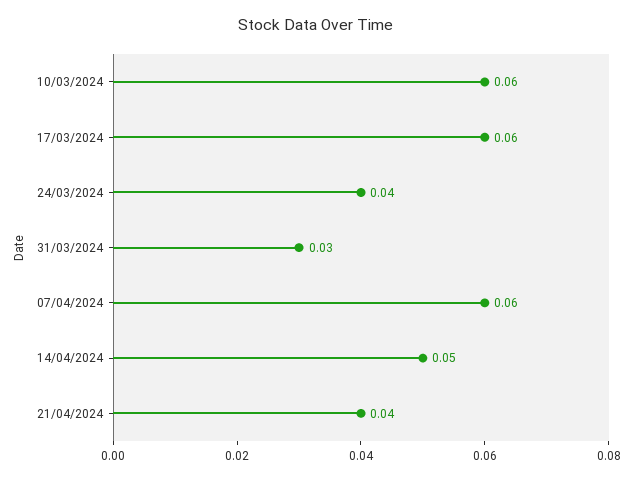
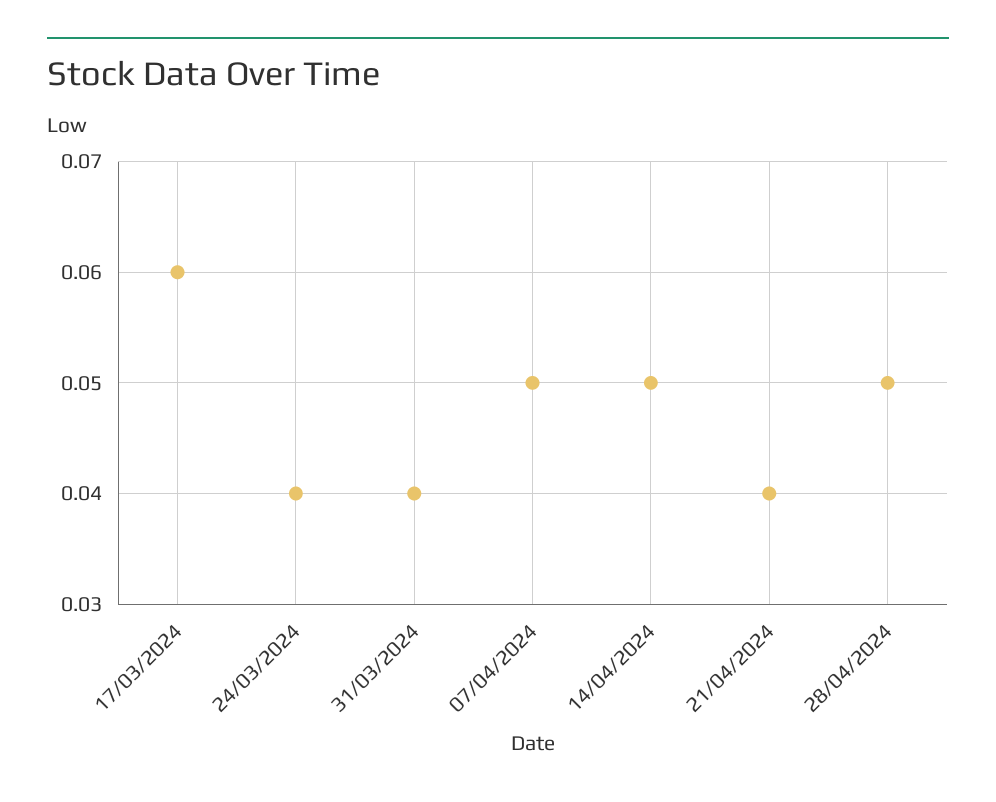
10/03/2024: 0.06 -> none
31/03/2024: 0.03 -> 0.04
07/04/2024: 0.06 -> 0.05
28/04/2024: none -> 0.05

